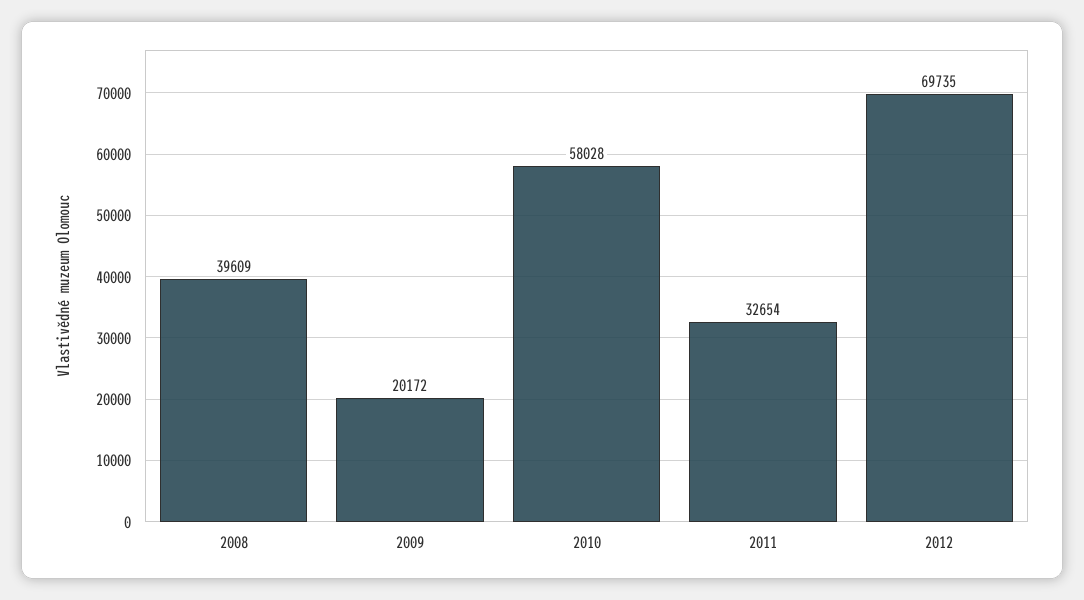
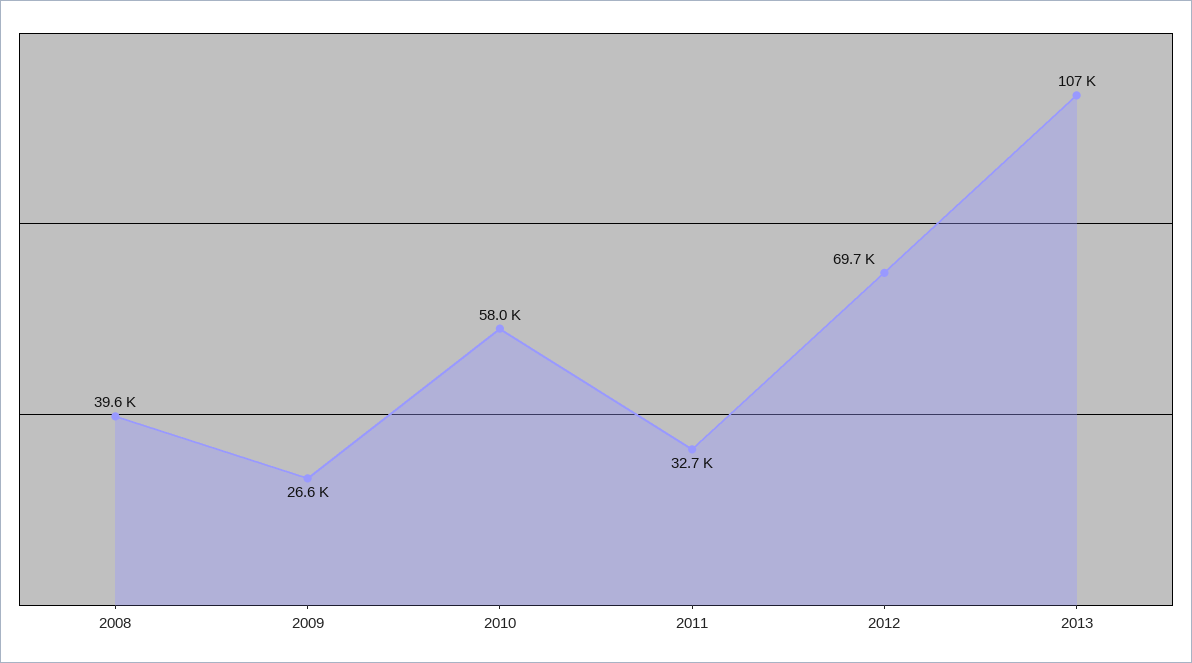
2009: 20172 -> 26600
2013: none -> 107000

